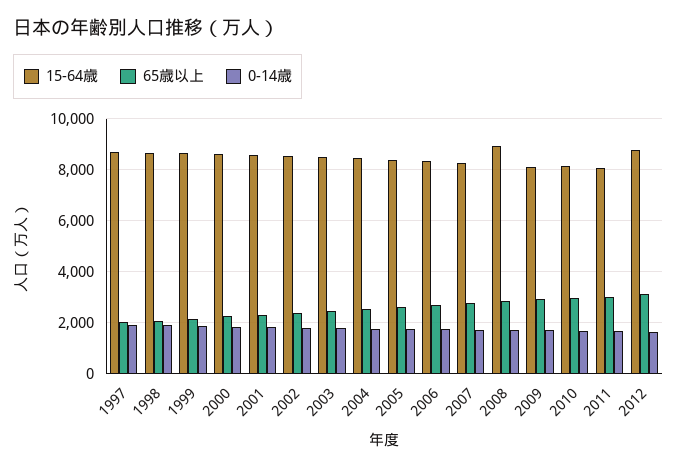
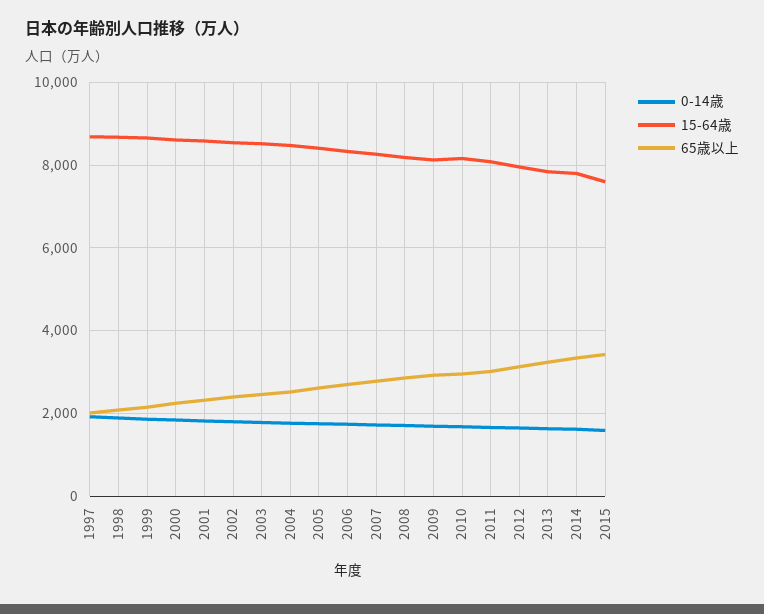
15-64歳, 2008: 9000 -> 8200
15-64歳, 2012: 8750 -> 8000
0-14歳, 2013: none -> 1600
15-64歳, 2013: none -> 7800
65歳以上, 2013: none -> 3200
0-14歳, 2014: none -> 1600
15-64歳, 2014: none -> 7800
65歳以上, 2014: none -> 3400
0-14歳, 2015: none -> 1600
15-64歳, 2015: none -> 7600
65歳以上, 2015: none -> 3400

